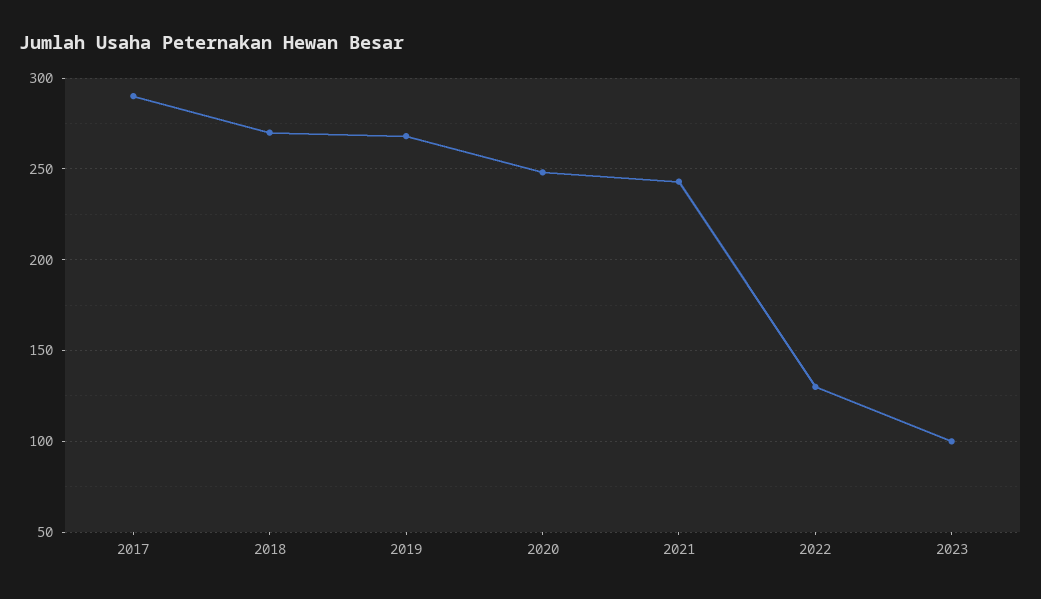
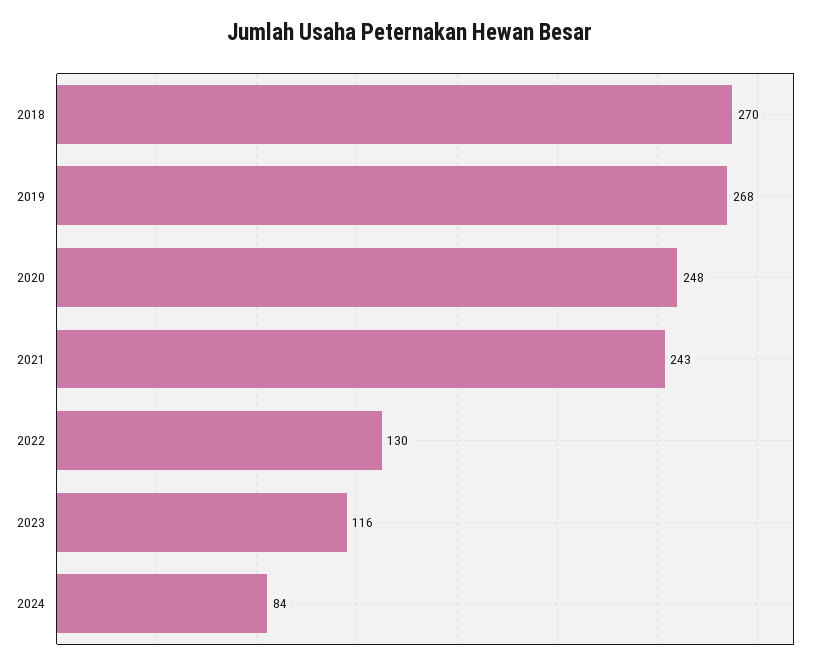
2017: 290 -> none
2023: 100 -> 116
2024: none -> 84

